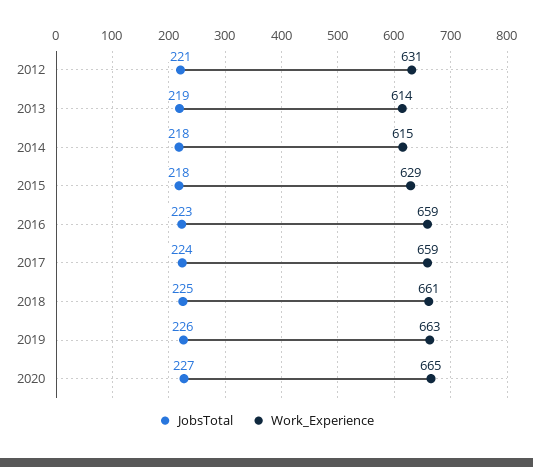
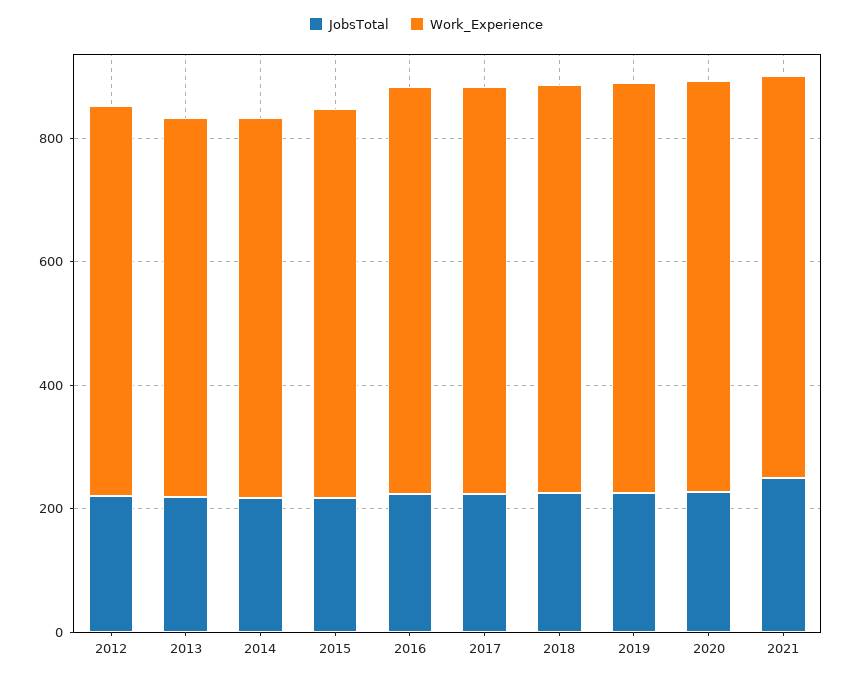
JobsTotal, 2021: none -> 250
Work_Experience, 2021: none -> 650

